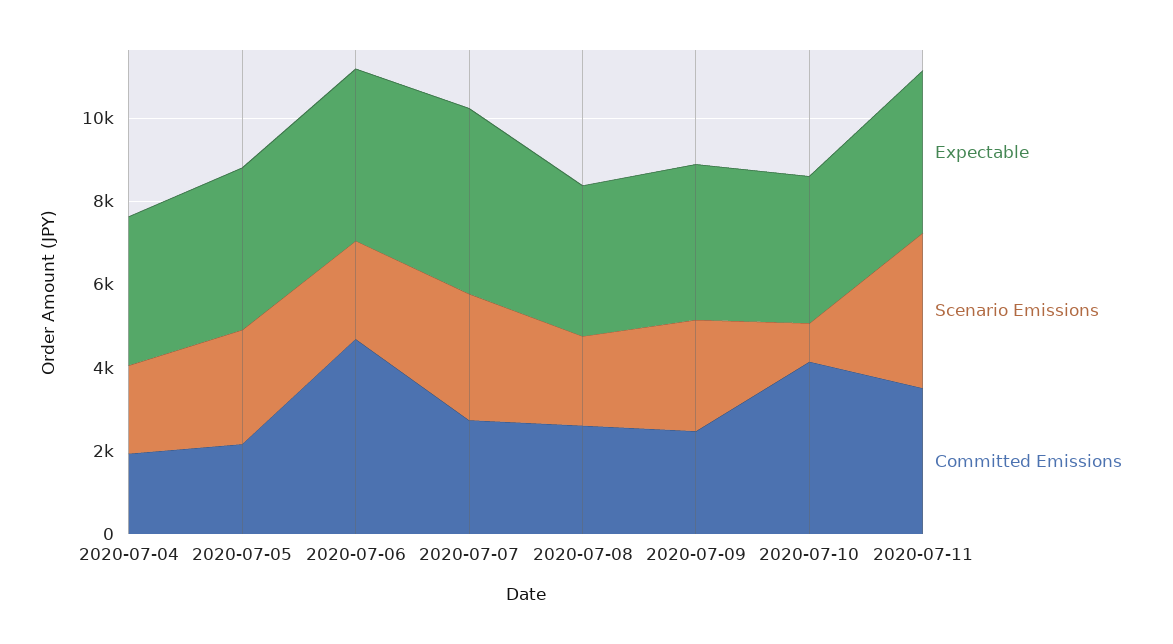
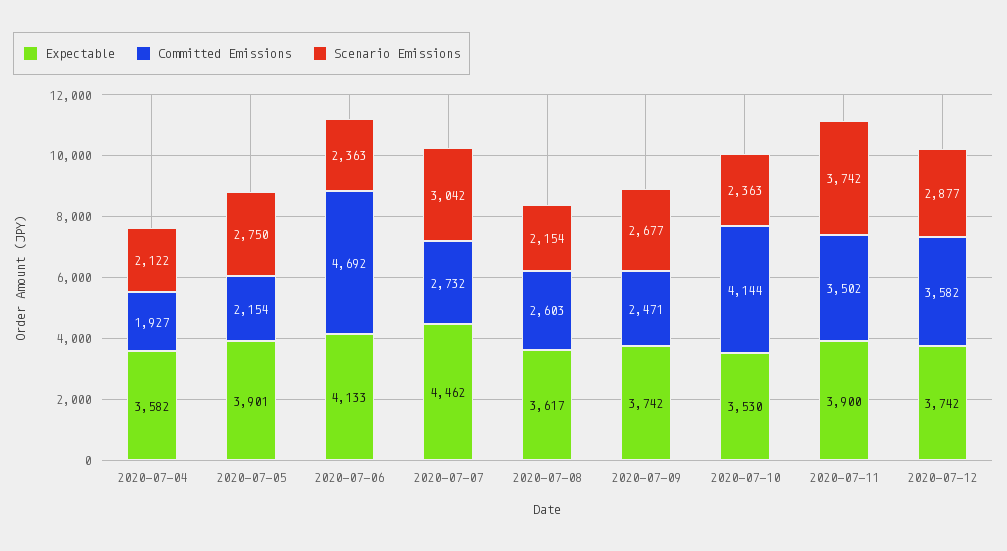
Scenario Emissions, 2020-07-10: 1000 -> 2363
Expectable, 2020-07-12: none -> 3742
Committed Emissions, 2020-07-12: none -> 3582
Scenario Emissions, 2020-07-12: none -> 2877

